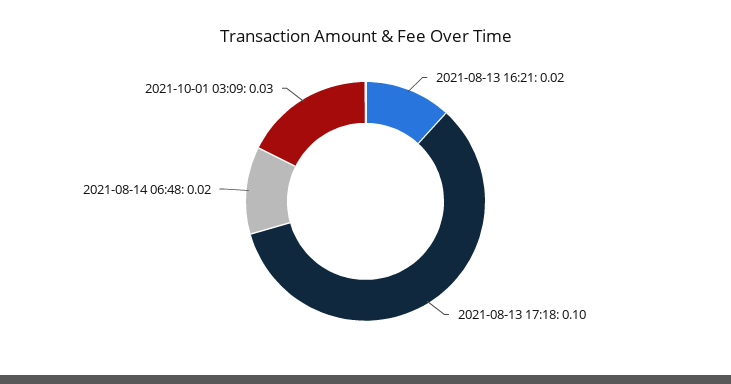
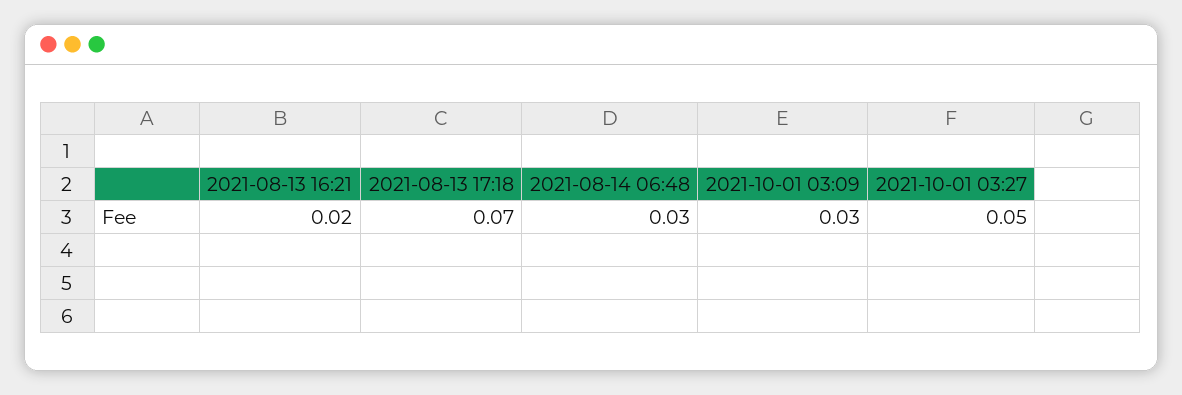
2021-08-13 17:18: 0.1 -> 0.07
2021-08-14 06:48: 0.02 -> 0.03
2021-10-01 03:27: none -> 0.05

